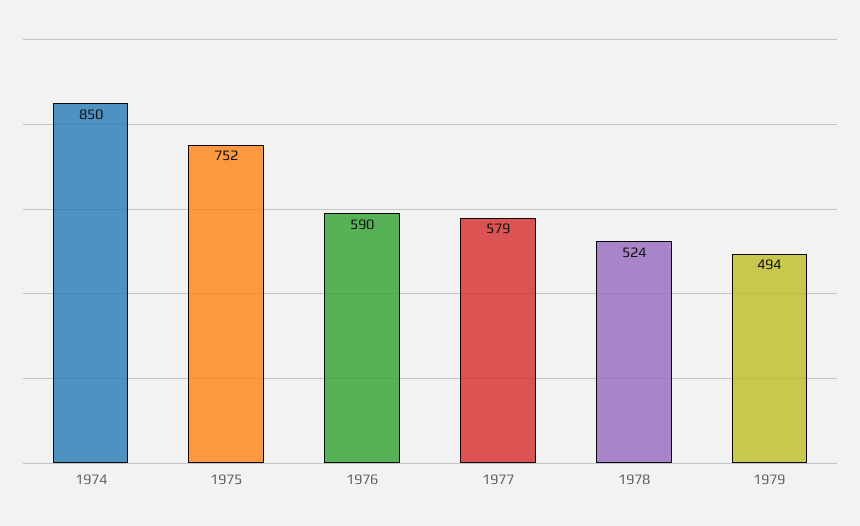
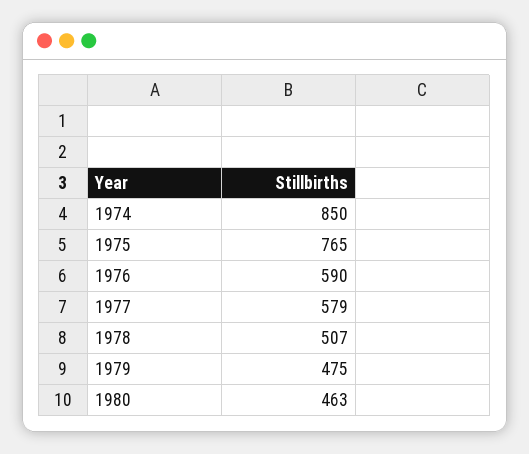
1975: 752 -> 765
1978: 524 -> 507
1979: 494 -> 475
1980: none -> 463

